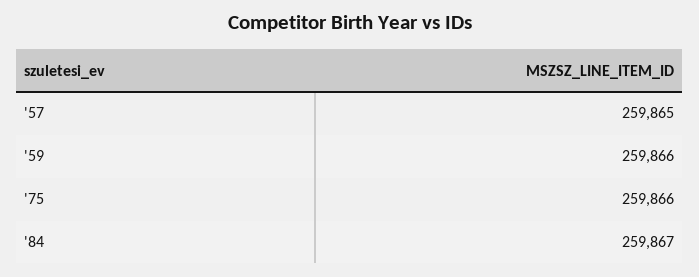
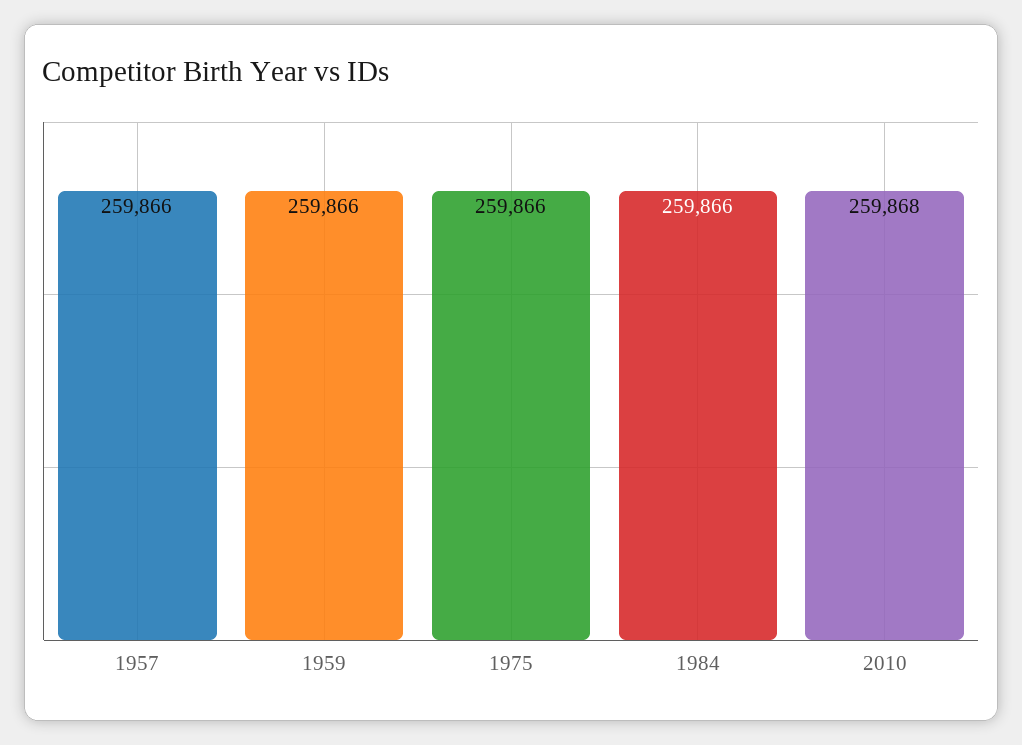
'57: 259865 -> 259866
'84: 259867 -> 259866
2010: none -> 259868

